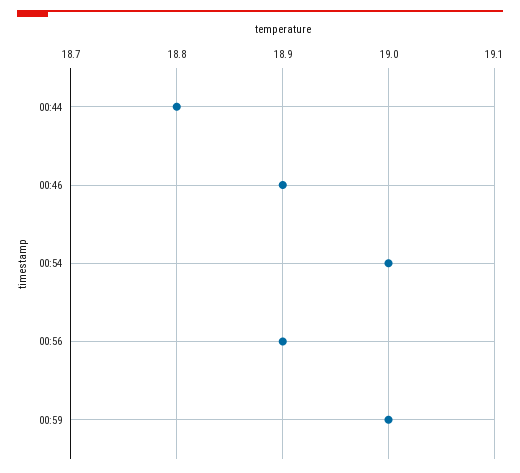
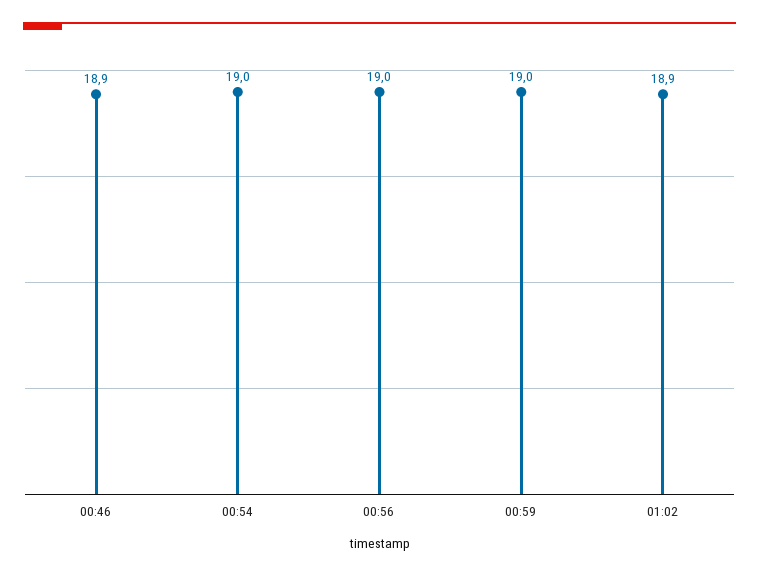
00:44: 18.8 -> none
00:56: 18.9 -> 19
01:02: none -> 18.9

